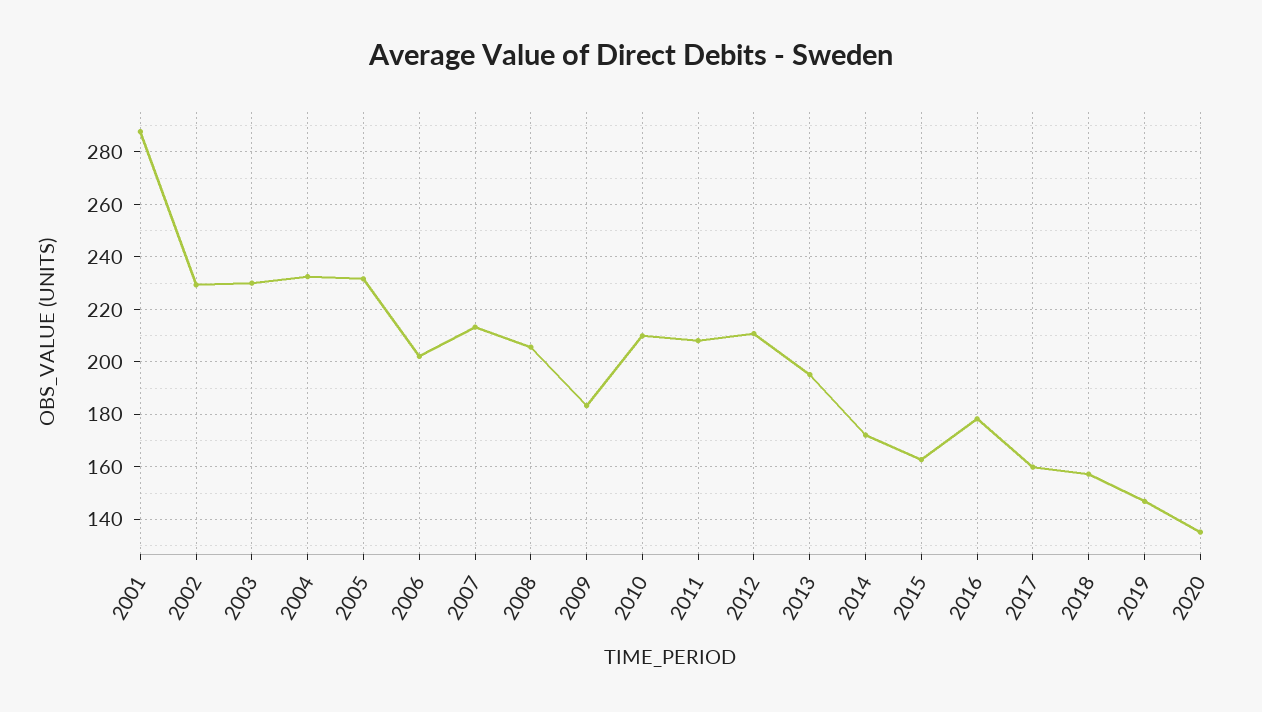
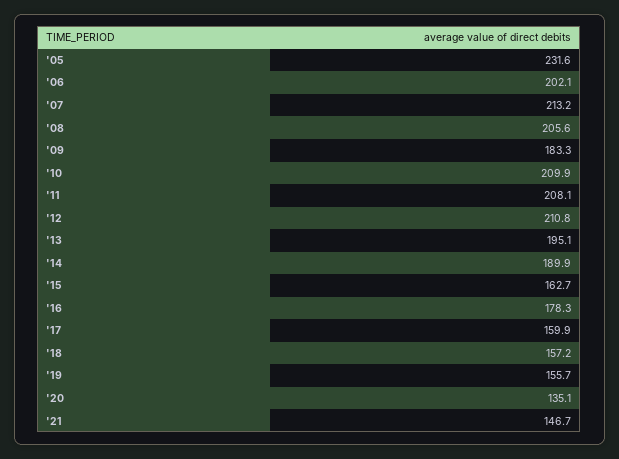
2001: 287.5 -> none
2002: 230 -> none
2003: 230 -> none
2004: 232.5 -> none
2014: 172.5 -> 189.9
2019: 147.5 -> 155.7
'21: none -> 146.7

